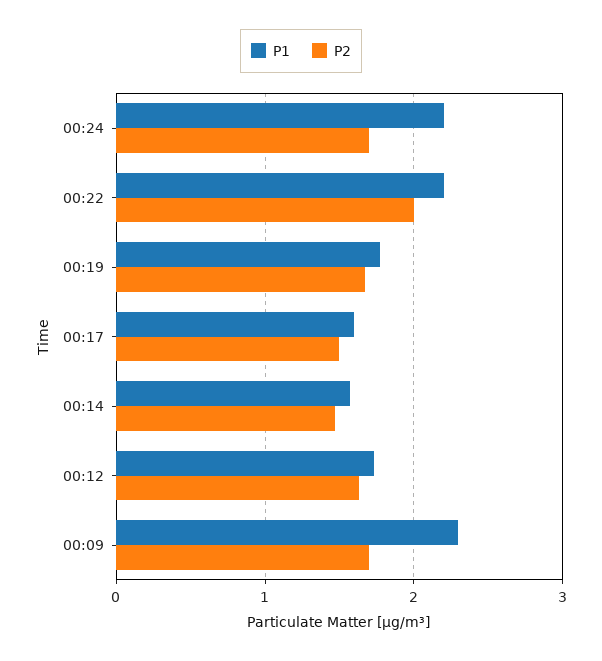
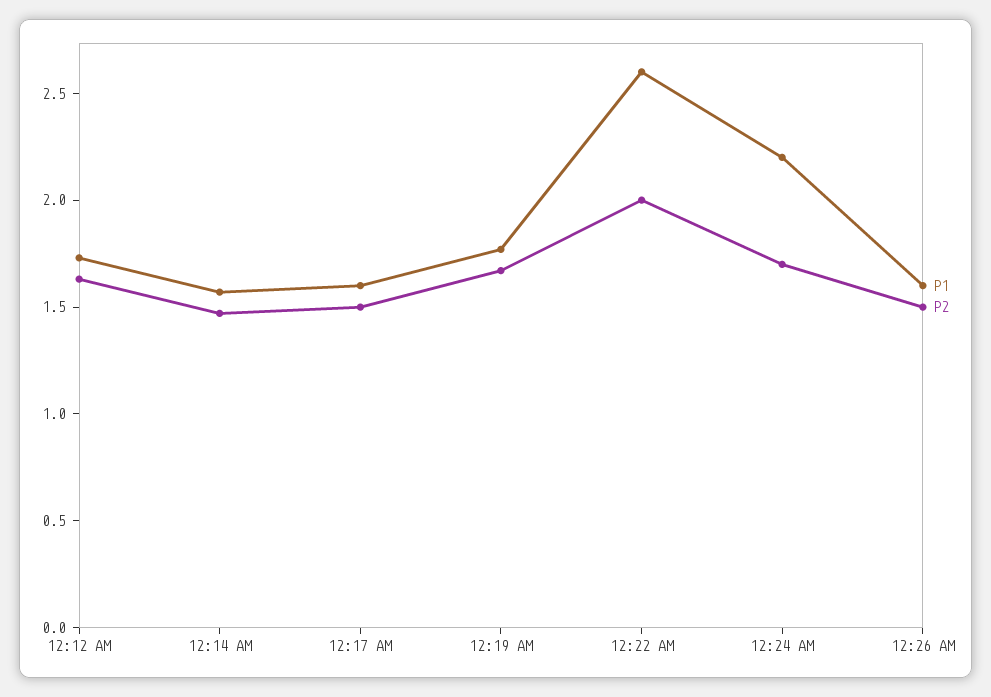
P1, 00:22: 2.2 -> 2.6
P1, 00:09: 2.3 -> none
P2, 00:09: 1.7 -> none
P1, 12:26 AM: none -> 1.6
P2, 12:26 AM: none -> 1.5

